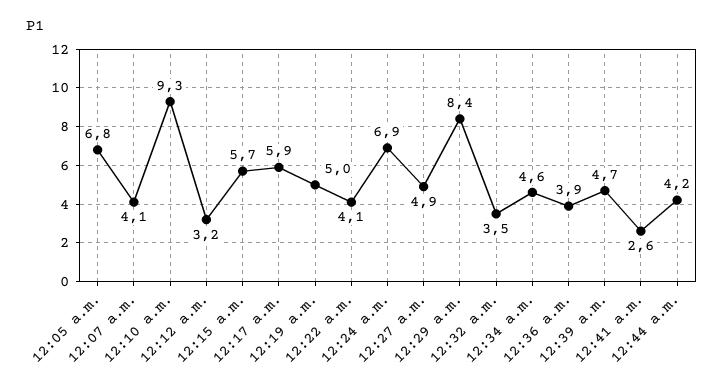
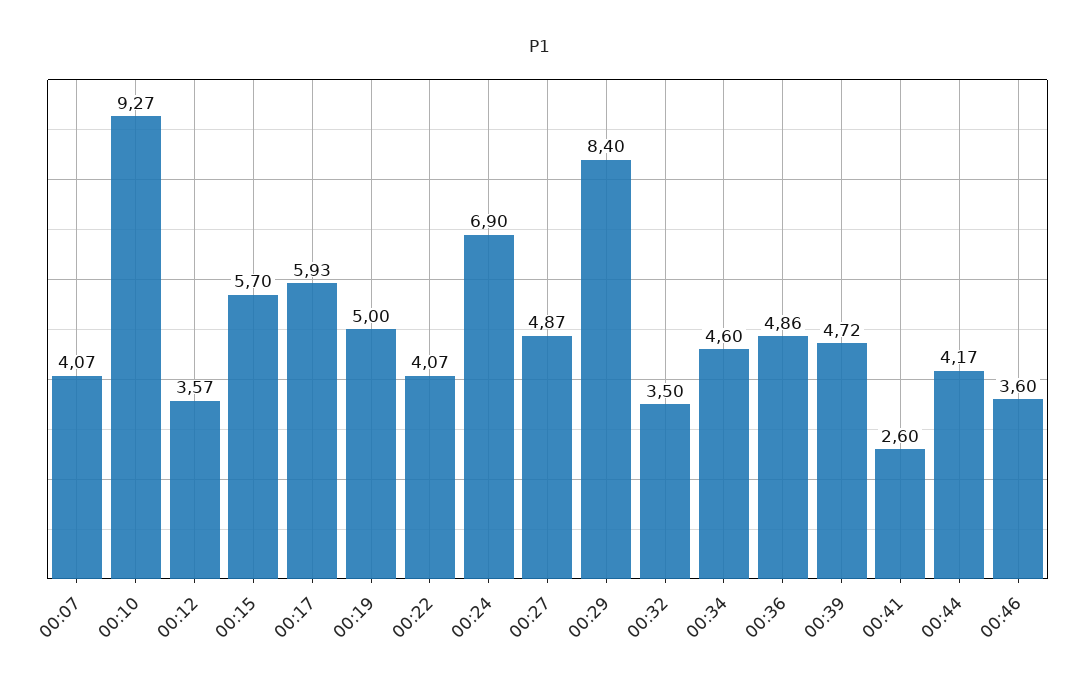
12:05 a.m.: 6.8 -> none
12:12 a.m.: 3.2 -> 3.57
12:36 a.m.: 3.9 -> 4.86
00:46: none -> 3.6

